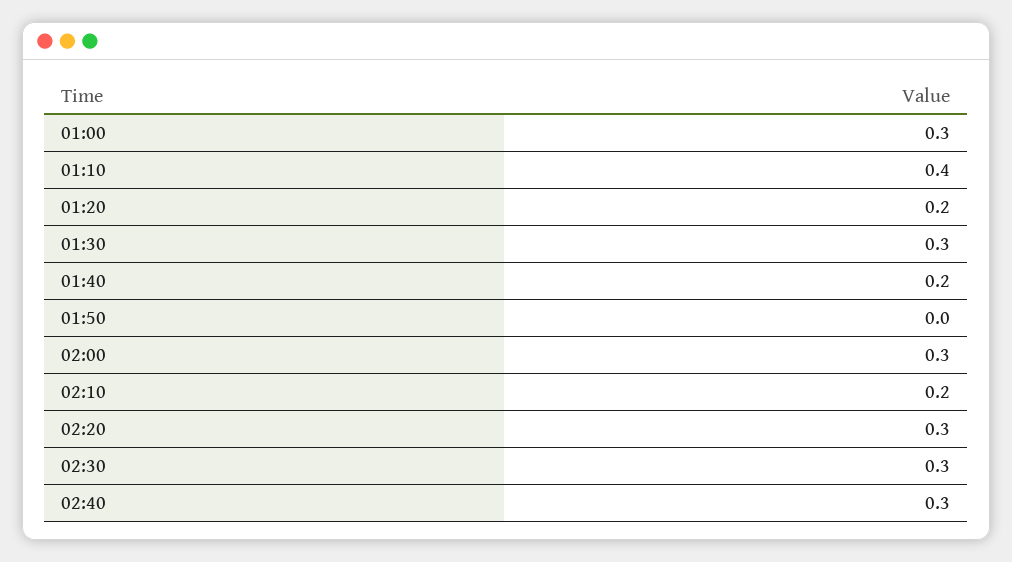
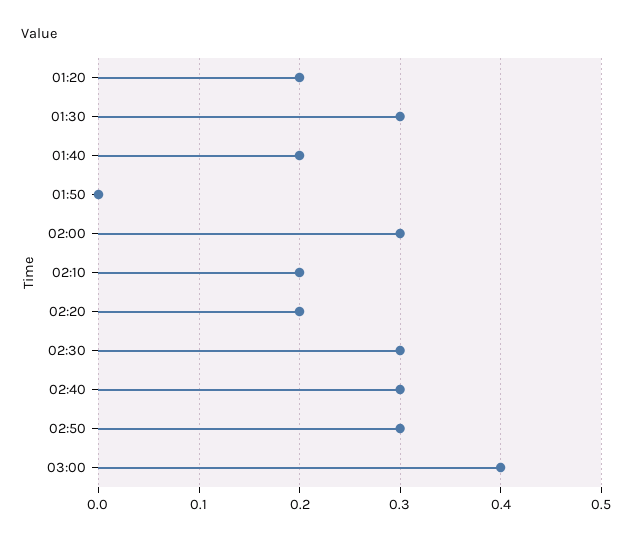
01:00: 0.3 -> none
01:10: 0.4 -> none
02:20: 0.3 -> 0.2
02:50: none -> 0.3
03:00: none -> 0.4

